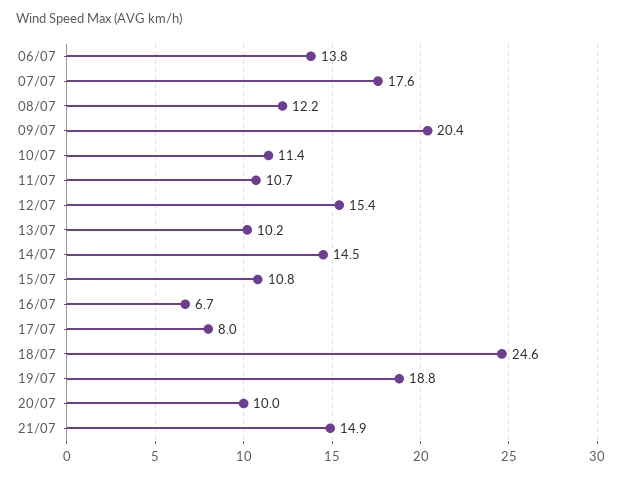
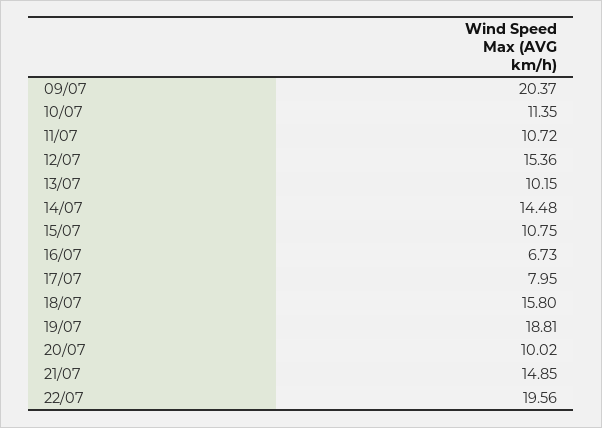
06/07: 13.8 -> none
07/07: 17.6 -> none
08/07: 12.2 -> none
18/07: 24.6 -> 15.8
22/07: none -> 19.56

